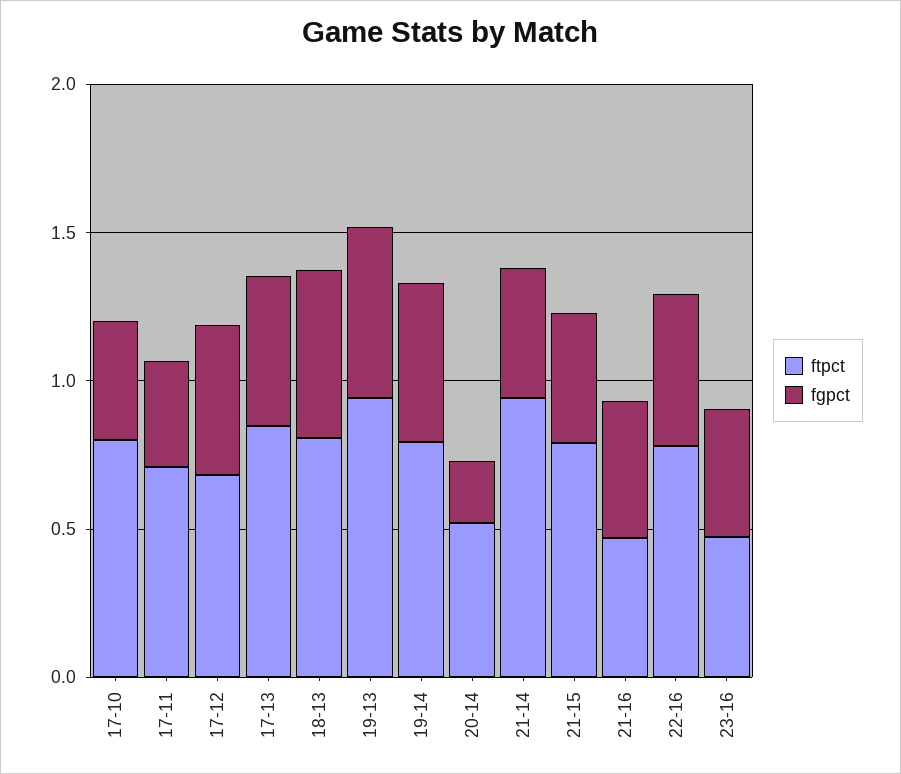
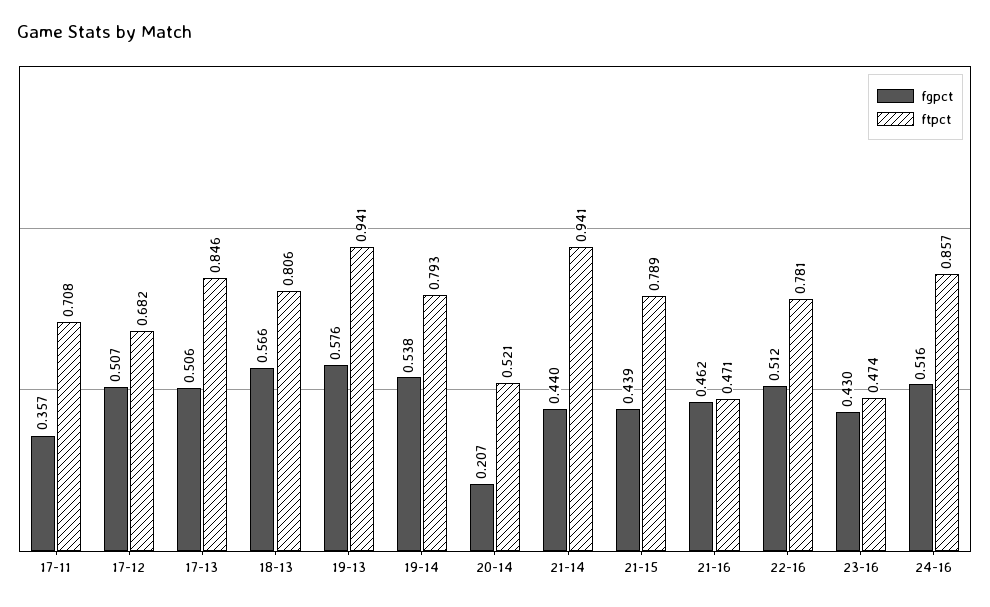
ftpct, 17-10: 0.8 -> none
fgpct, 17-10: 0.4 -> none
fgpct, 24-16: none -> 0.516
ftpct, 24-16: none -> 0.857

